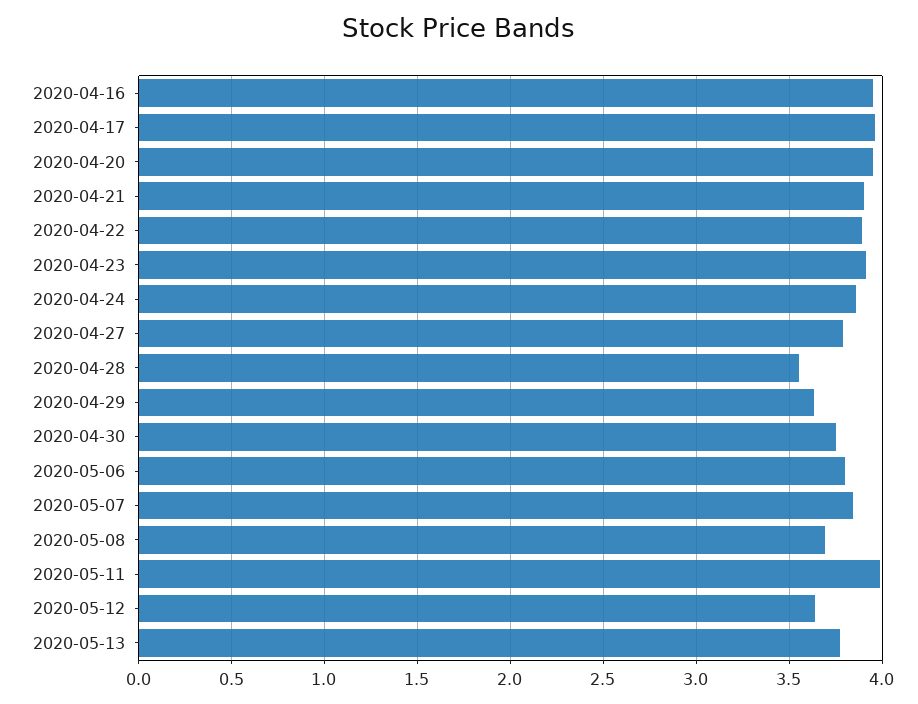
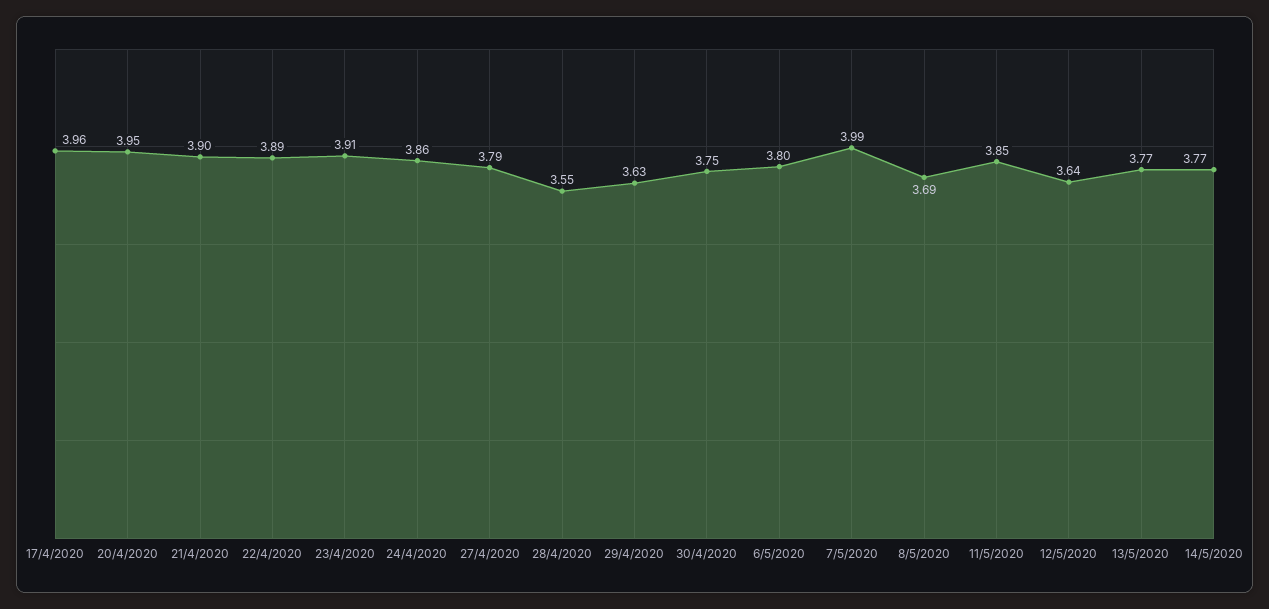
2020-04-16: 3.95 -> none
2020-05-07: 3.85 -> 3.99
2020-05-11: 4 -> 3.85
14/5/2020: none -> 3.77

